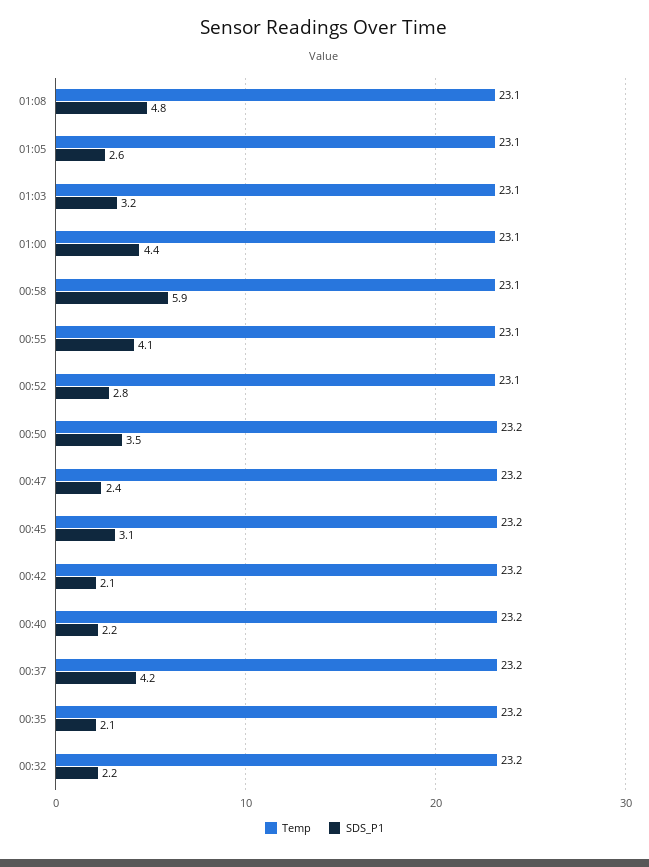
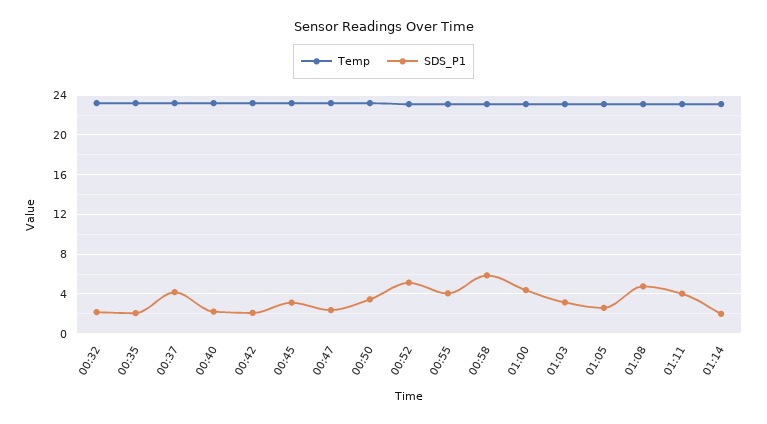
SDS_P1, 00:52: 2.8 -> 5
Temp, 01:11: none -> 23
SDS_P1, 01:11: none -> 4
Temp, 01:14: none -> 23
SDS_P1, 01:14: none -> 2

